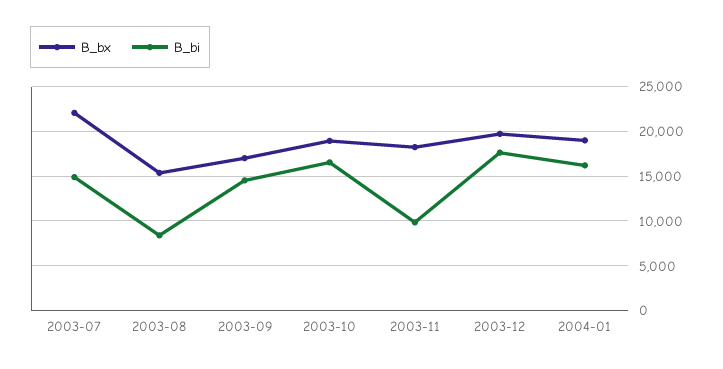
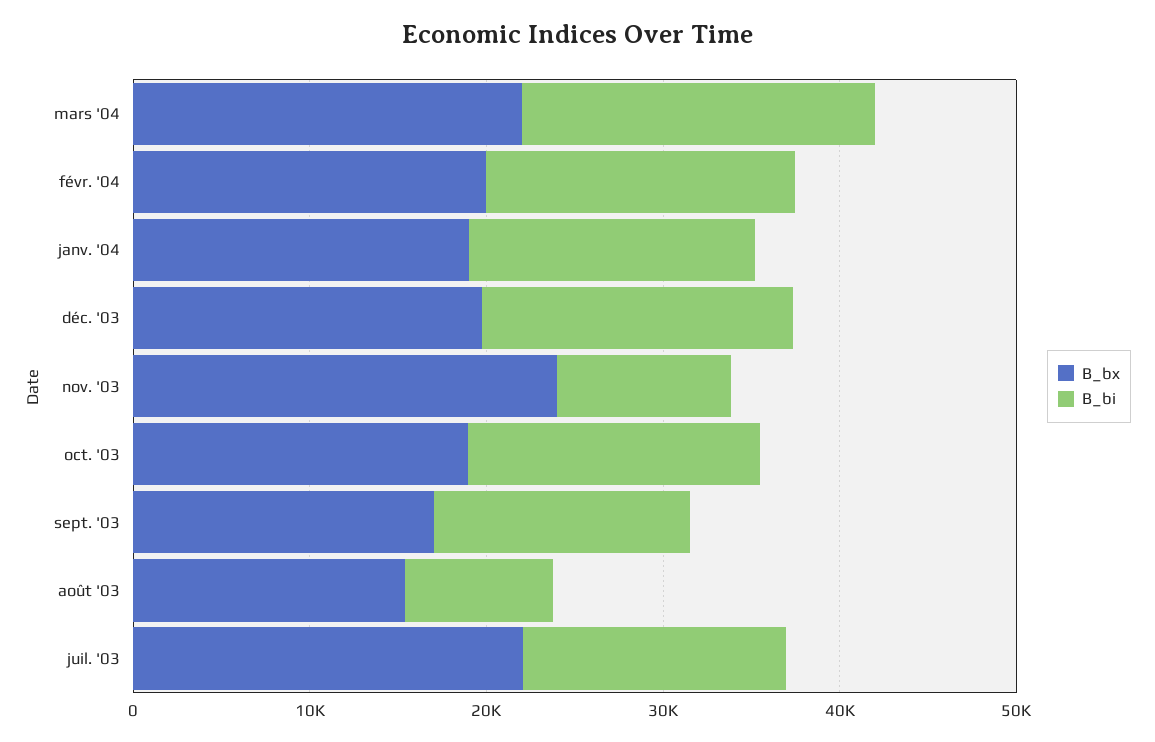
B_bx, 2003-11: 18000 -> 24000
B_bx, mars '04: none -> 22000
B_bi, mars '04: none -> 20000
B_bx, févr. '04: none -> 20000
B_bi, févr. '04: none -> 18000

